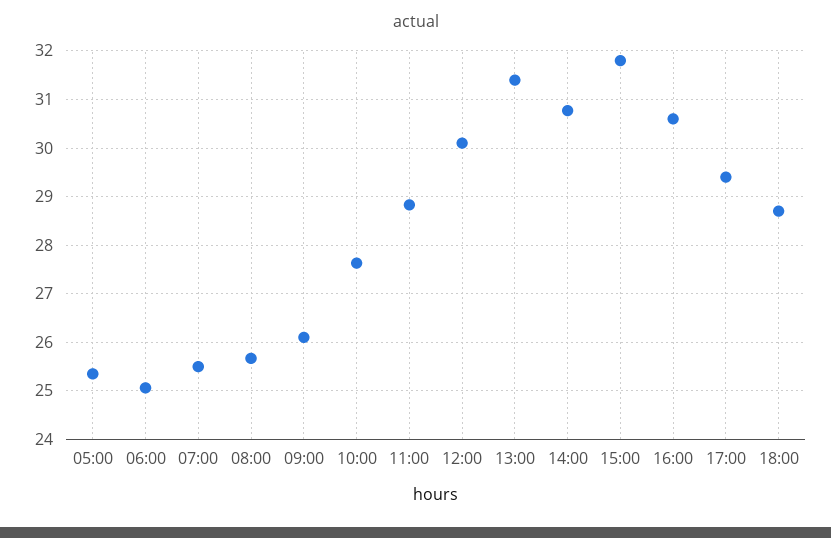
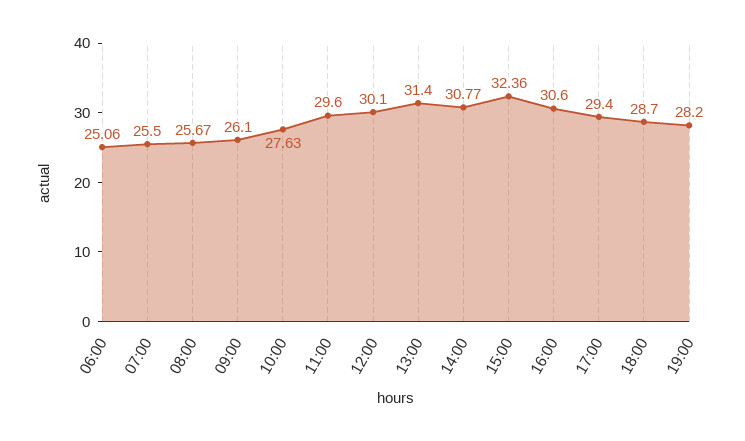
05:00: 25.4 -> none
11:00: 28.8 -> 29.6
15:00: 31.8 -> 32.36
19:00: none -> 28.2

